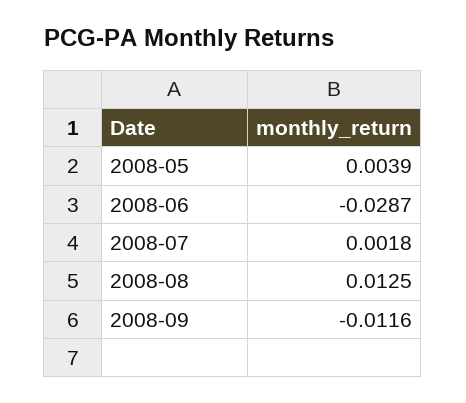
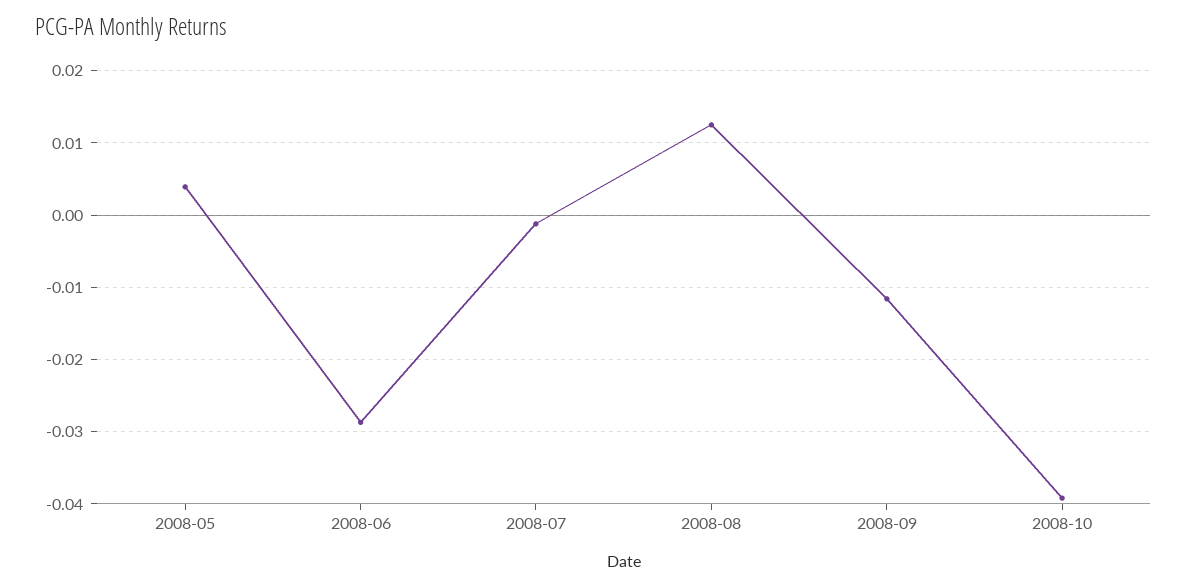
2008-07: 0.0018 -> -0.001
2008-10: none -> -0.039

